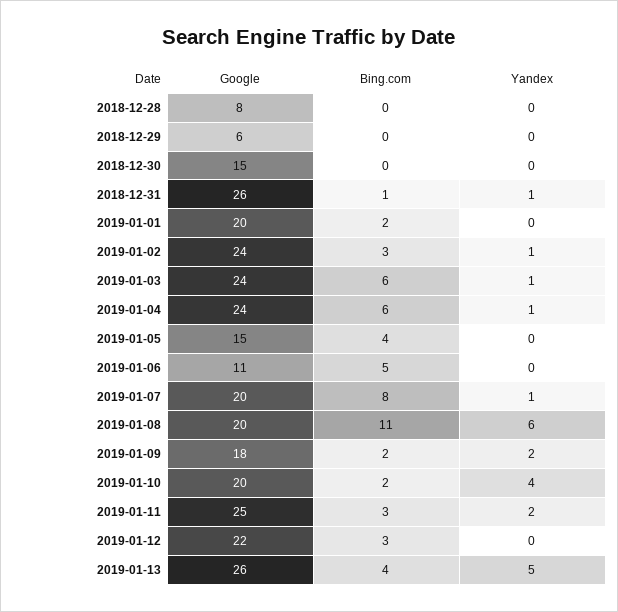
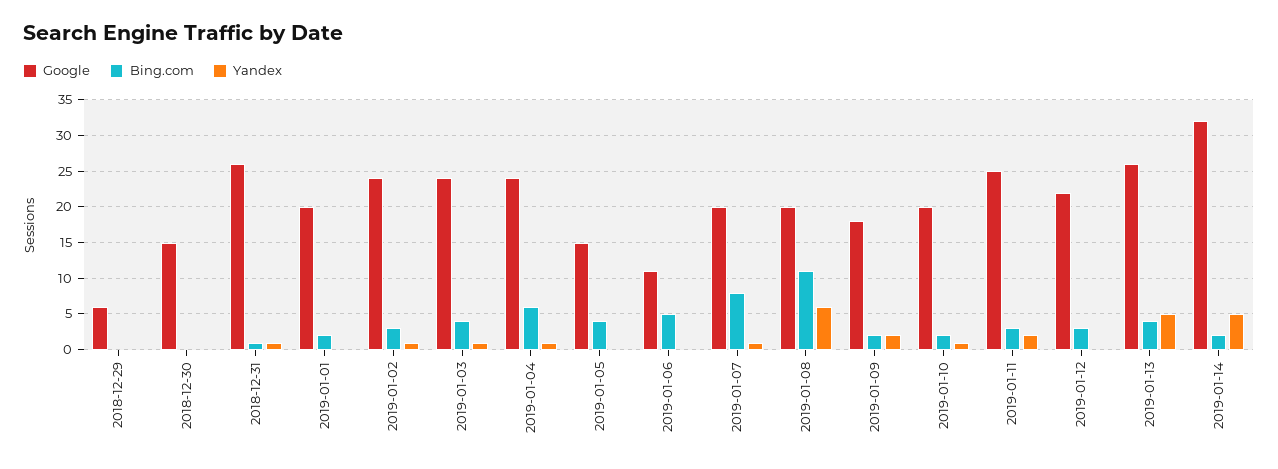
Google, 2018-12-28: 8 -> none
Bing.com, 2018-12-28: 0 -> none
Yandex, 2018-12-28: 0 -> none
Bing.com, 2019-01-03: 6 -> 4
Yandex, 2019-01-10: 4 -> 1
Google, 2019-01-14: none -> 32
Bing.com, 2019-01-14: none -> 2
Yandex, 2019-01-14: none -> 5

